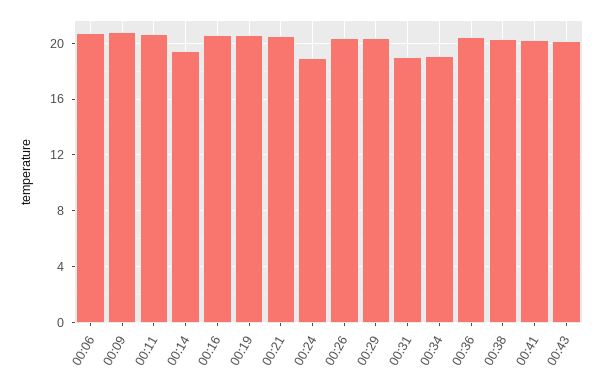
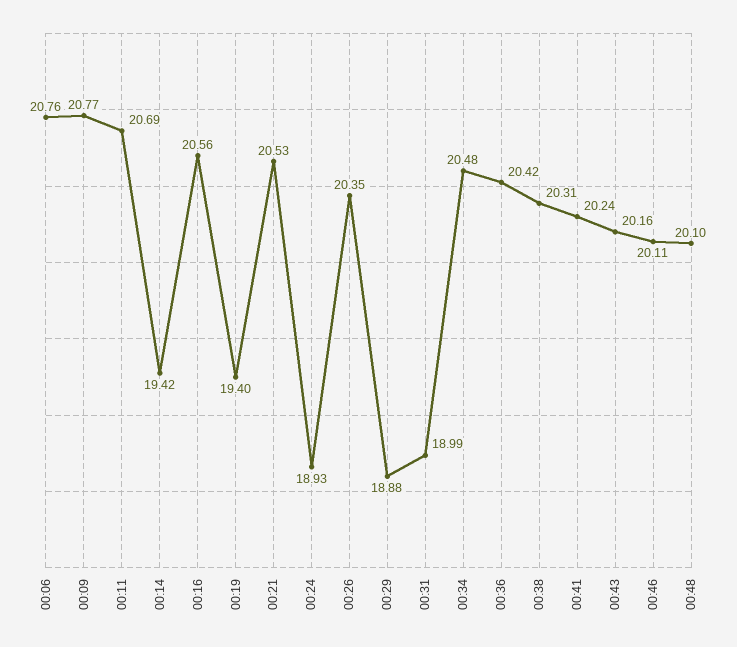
00:19: 20.5 -> 19.4
00:29: 20.5 -> 18.88
00:34: 19 -> 20.48
00:46: none -> 20.11
00:48: none -> 20.1

